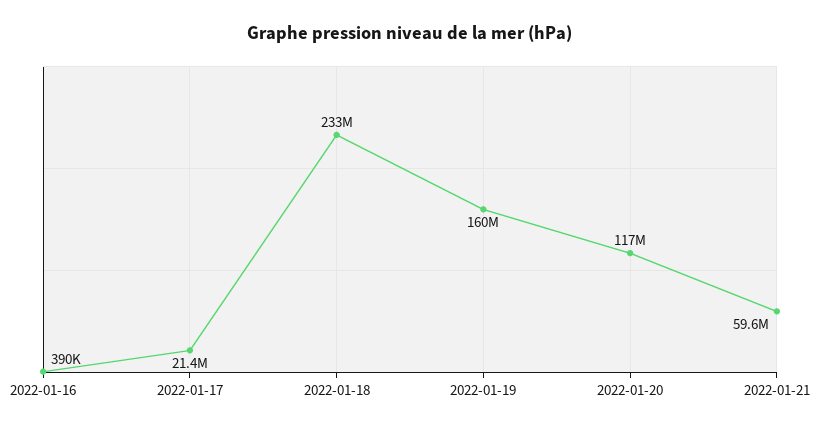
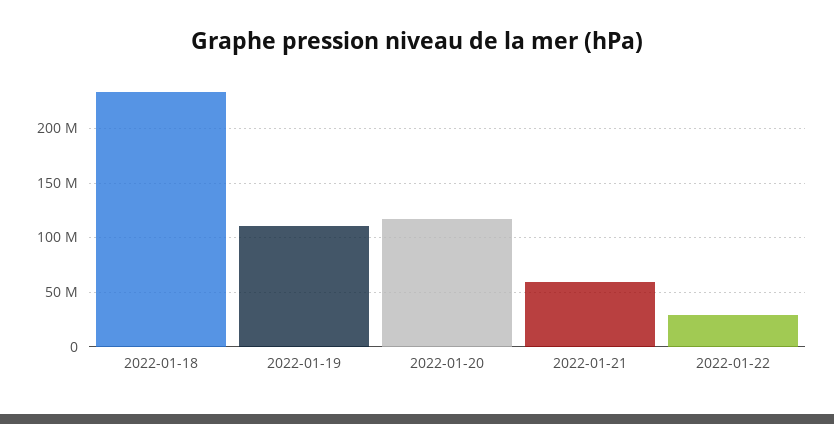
2022-01-16: 390000 -> none
2022-01-17: 21400000 -> none
2022-01-19: 160000000 -> 110000000
2022-01-22: none -> 30000000

